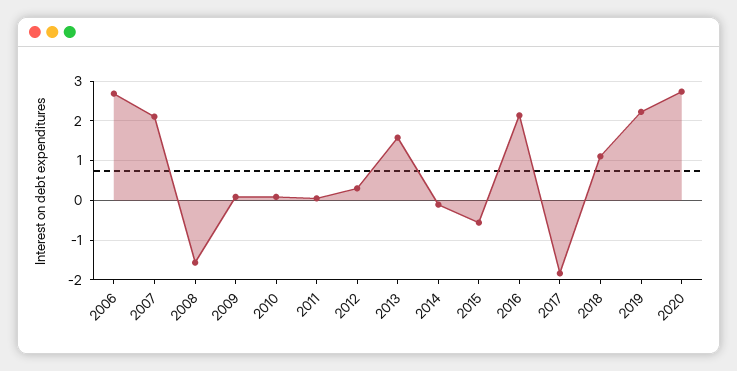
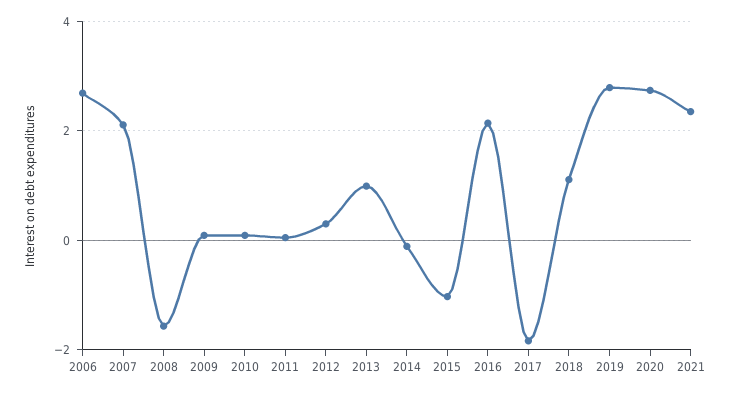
2013: 1.6 -> 1
2015: -0.6 -> -1
2019: 2.2 -> 2.8
2021: none -> 2.4

